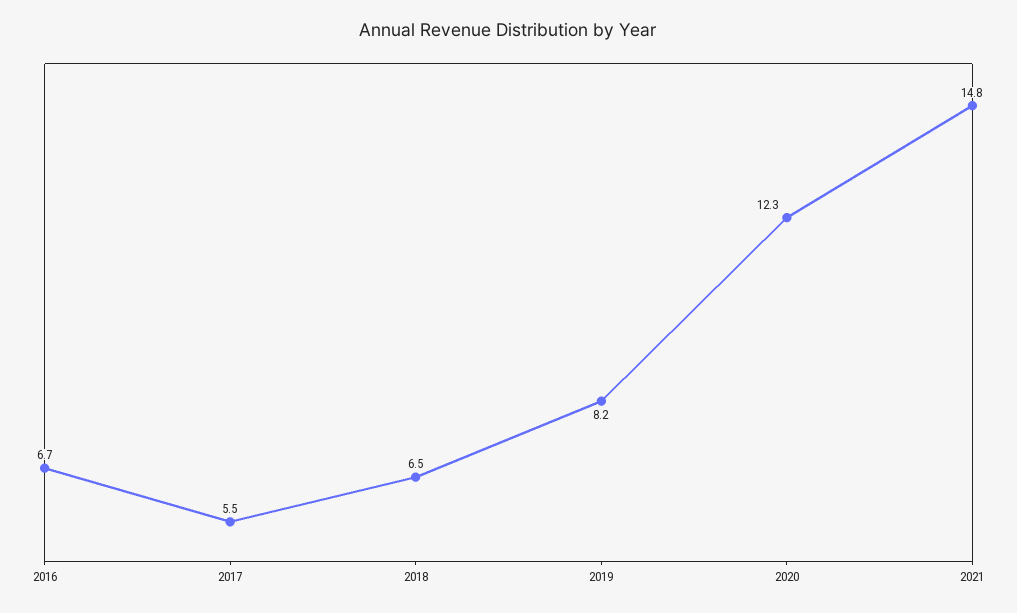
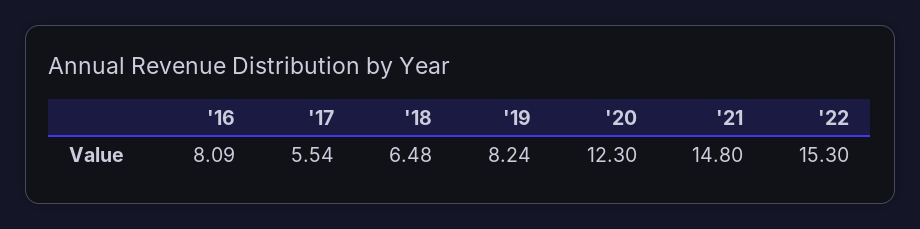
2016: 6.7 -> 8.09
'22: none -> 15.3

